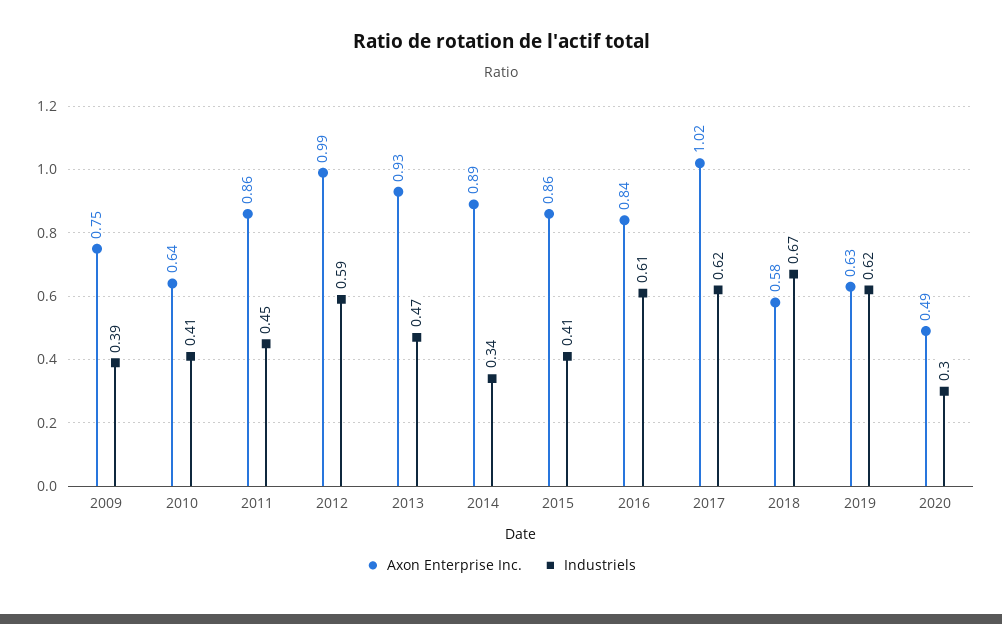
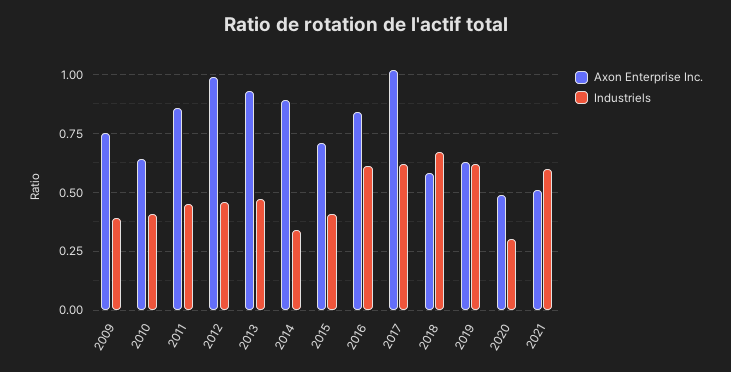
Industriels, 2012: 0.59 -> 0.45
Axon Enterprise Inc., 2015: 0.86 -> 0.7
Axon Enterprise Inc., 2021: none -> 0.5
Industriels, 2021: none -> 0.6

